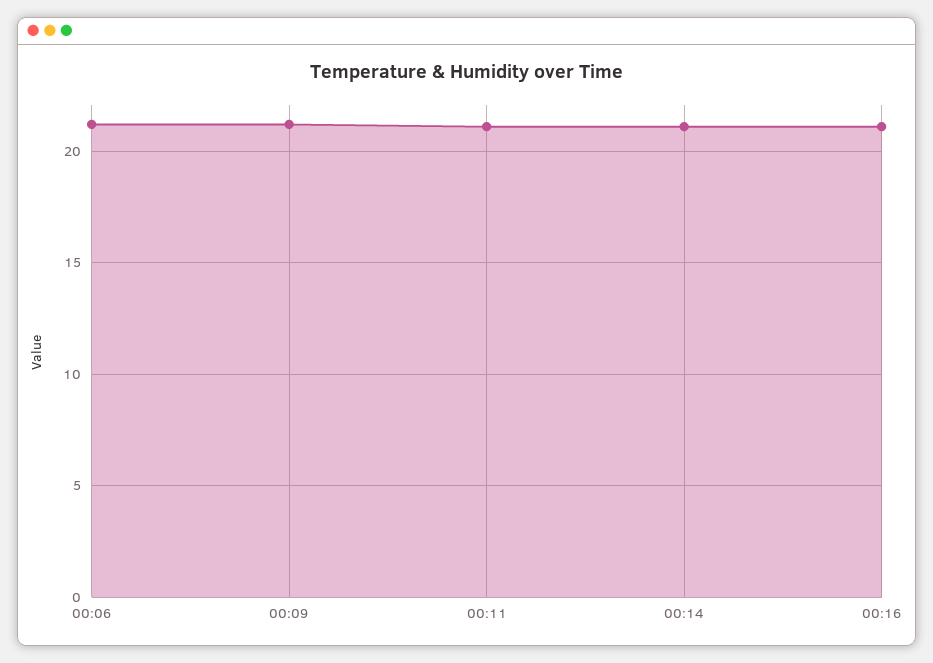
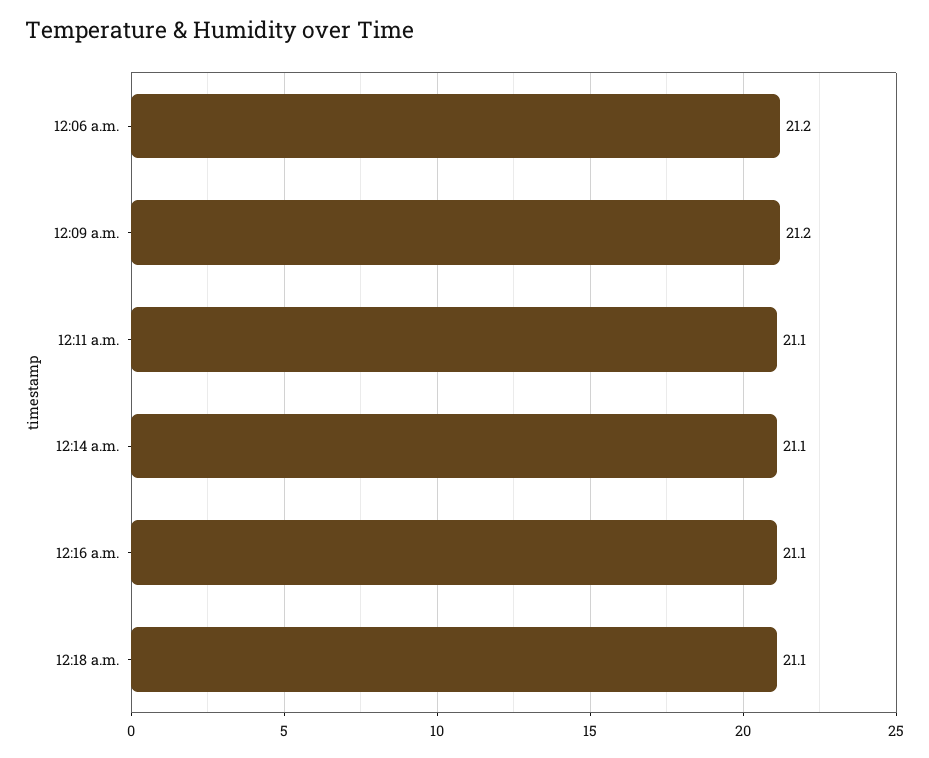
12:18 a.m.: none -> 21.1

